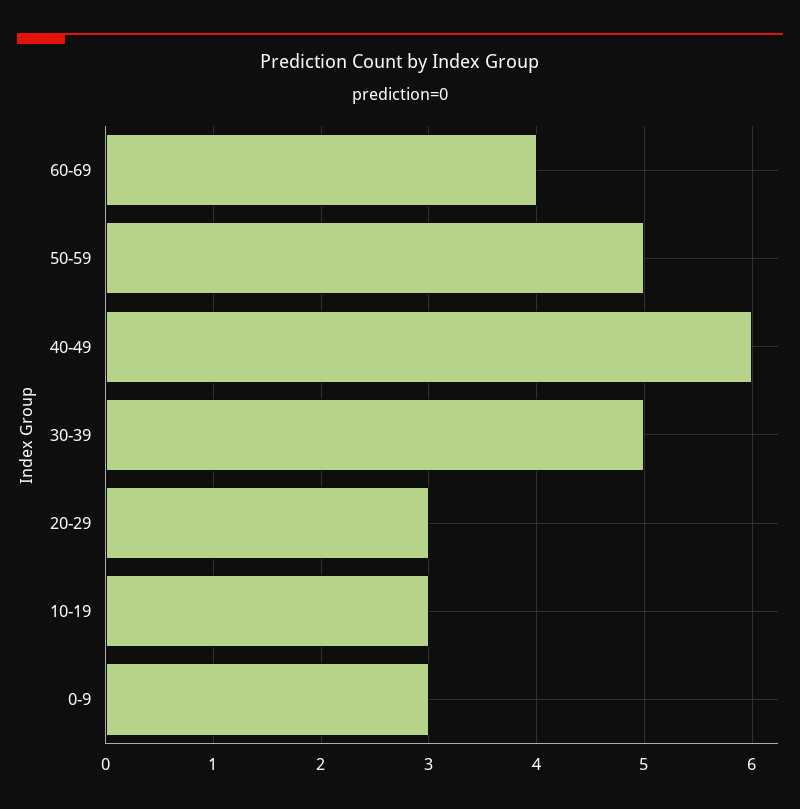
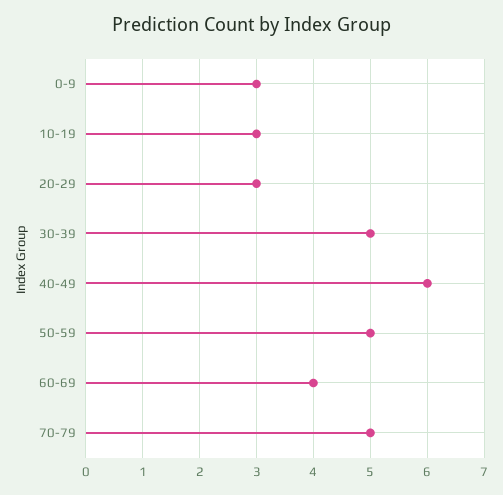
70-79: none -> 5

